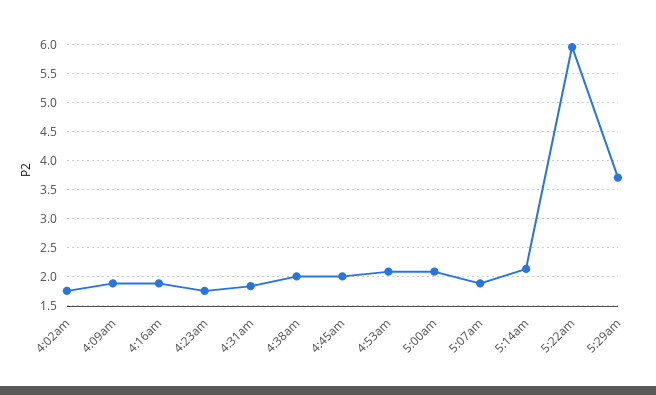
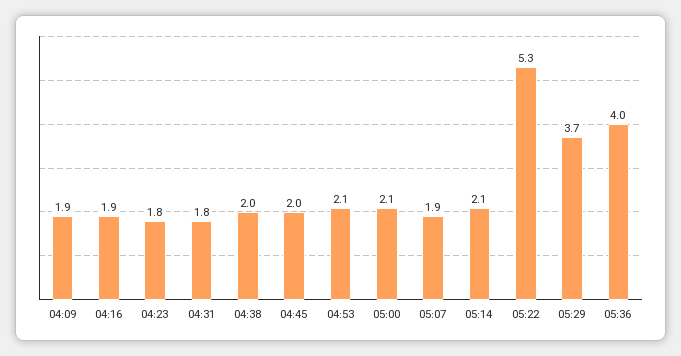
4:02am: 1.75 -> none
5:22am: 6 -> 5.3
05:36: none -> 4

